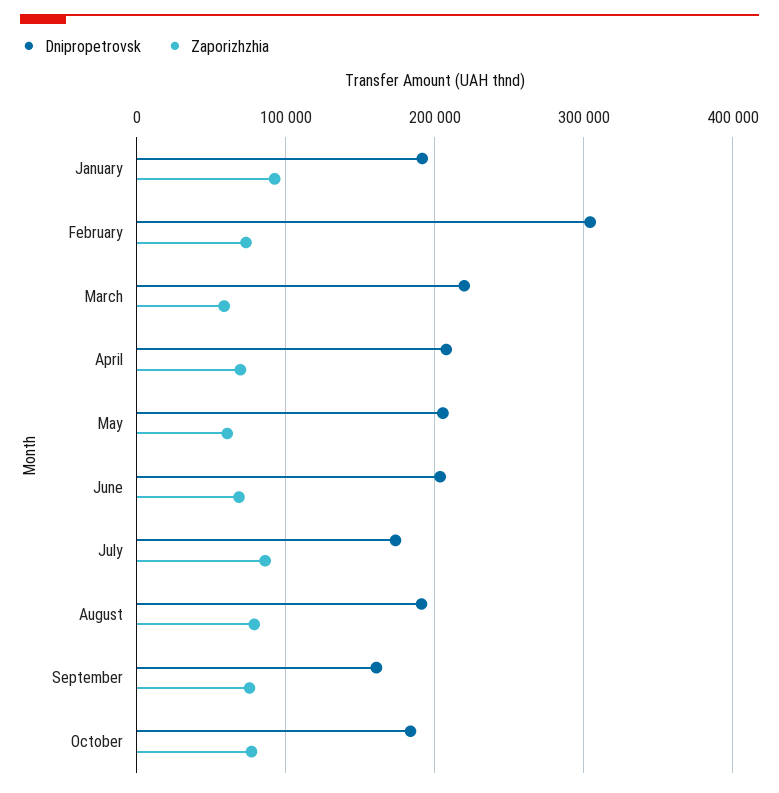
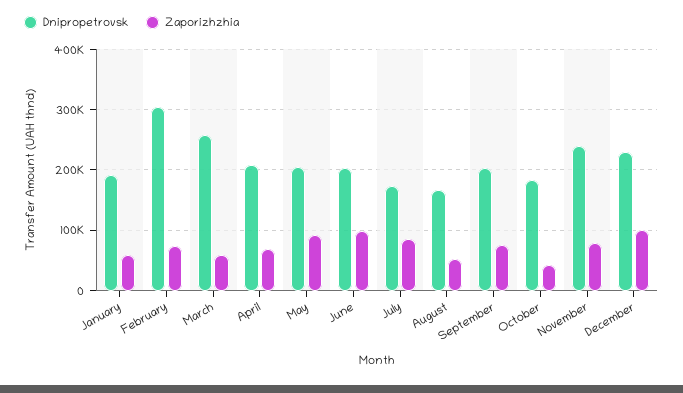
Zaporizhzhia, January: 90000 -> 60000
Dnipropetrovsk, March: 220000 -> 260000
Zaporizhzhia, May: 60000 -> 90000
Zaporizhzhia, June: 70000 -> 100000
Dnipropetrovsk, August: 190000 -> 170000
Zaporizhzhia, August: 80000 -> 50000
Dnipropetrovsk, September: 160000 -> 200000
Zaporizhzhia, October: 80000 -> 40000
Dnipropetrovsk, November: none -> 240000
Zaporizhzhia, November: none -> 80000
Dnipropetrovsk, December: none -> 230000
Zaporizhzhia, December: none -> 100000

